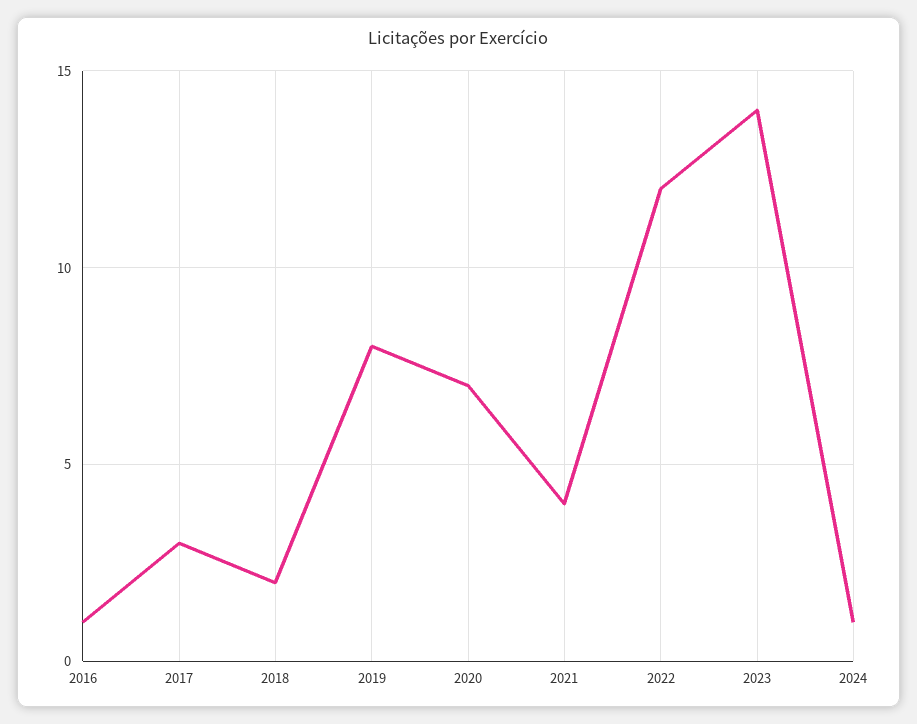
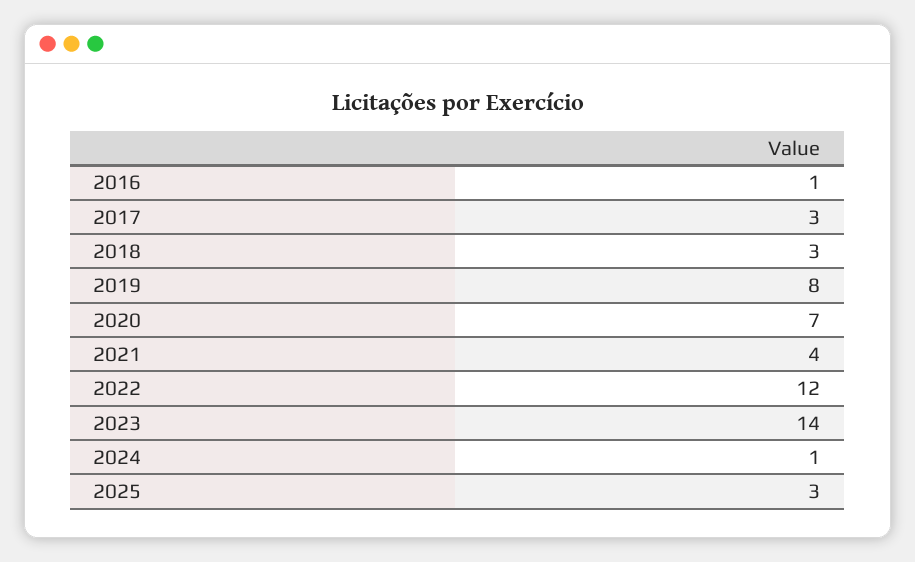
2018: 2 -> 3
2025: none -> 3

